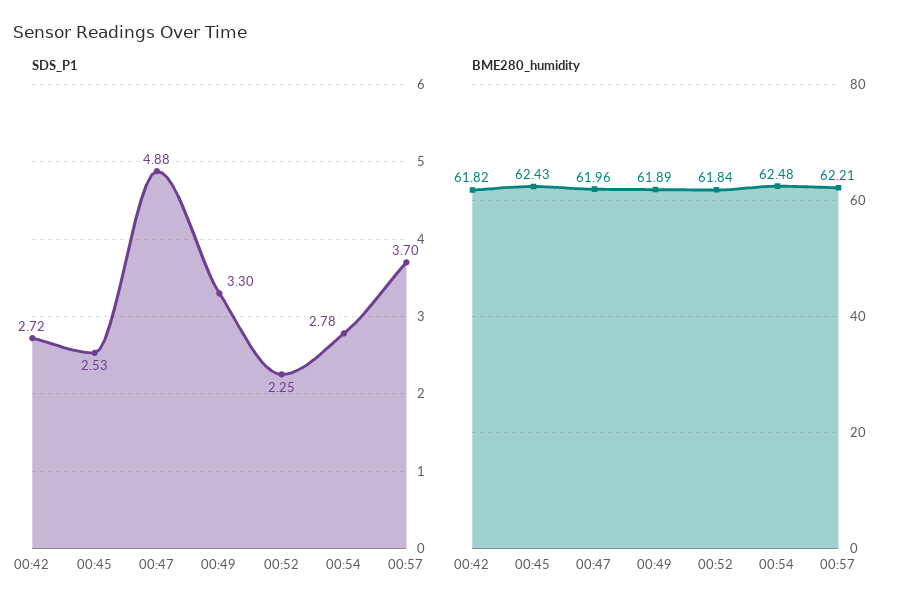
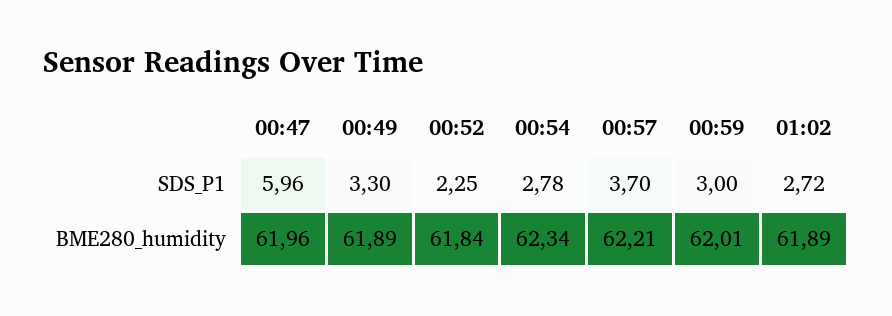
SDS_P1, 00:42: 2.72 -> none
SDS_P1, 00:45: 2.53 -> none
SDS_P1, 00:47: 4.88 -> 5.96
BME280_humidity, 00:42: 61.82 -> none
BME280_humidity, 00:45: 62.43 -> none
BME280_humidity, 00:54: 62.48 -> 62.34
SDS_P1, 00:59: none -> 3
SDS_P1, 01:02: none -> 2.72
BME280_humidity, 00:59: none -> 62.01
BME280_humidity, 01:02: none -> 61.89

